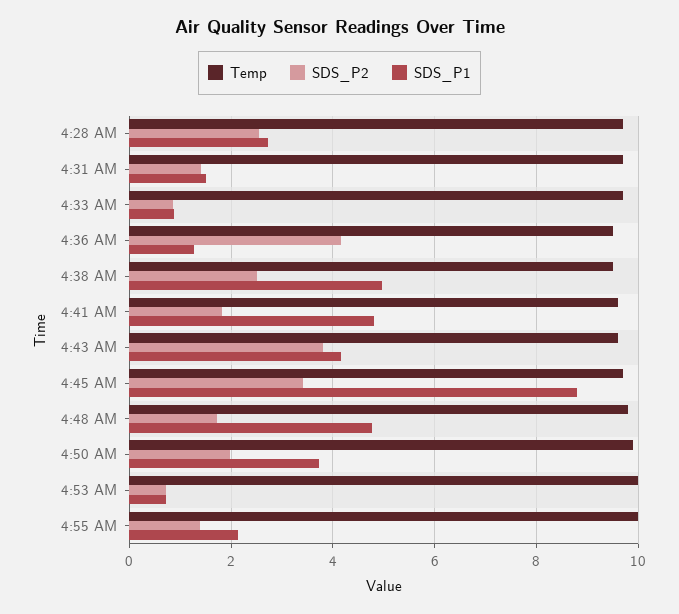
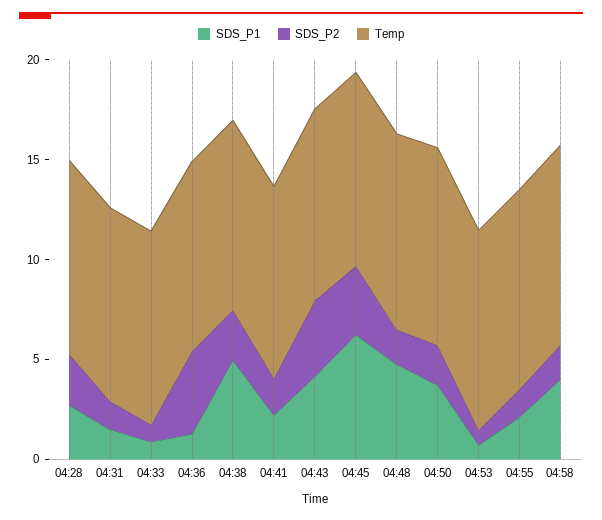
SDS_P1, 4:41 AM: 4.8 -> 2
SDS_P1, 4:45 AM: 8.8 -> 6
SDS_P1, 04:58: none -> 4
SDS_P2, 04:58: none -> 2
Temp, 04:58: none -> 10

